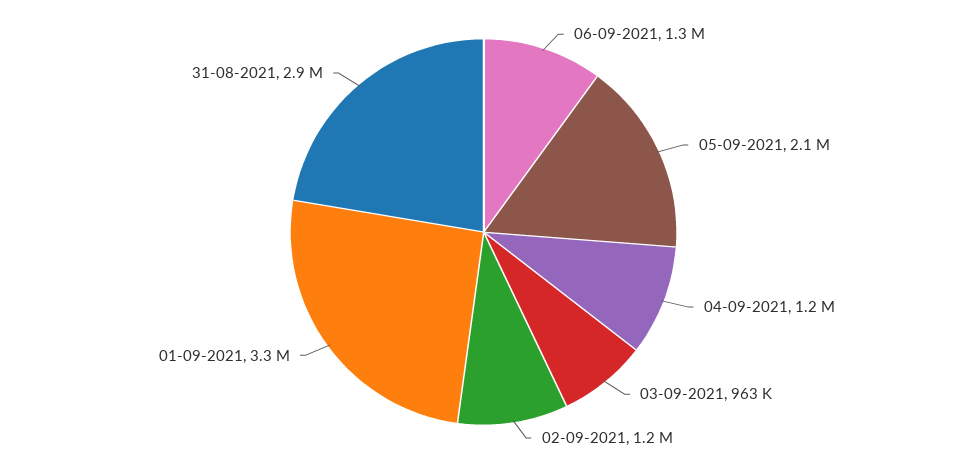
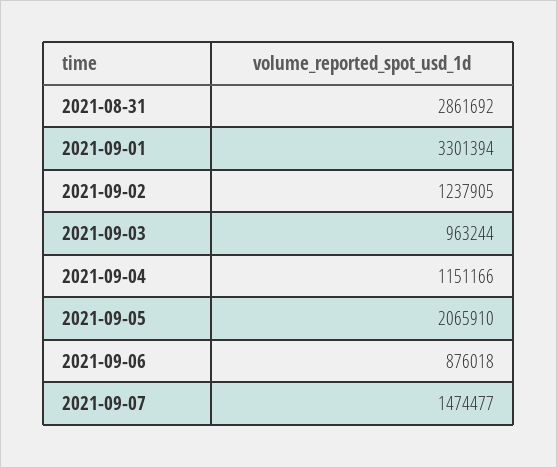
06-09-2021: 1300000 -> 876018
2021-09-07: none -> 1474477

